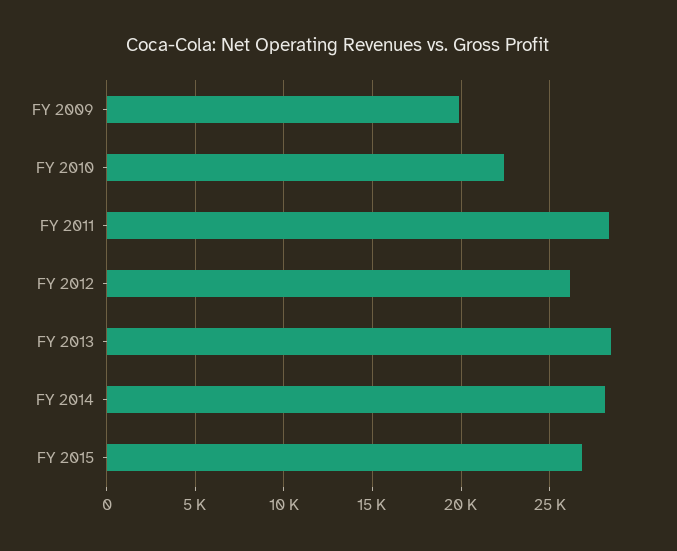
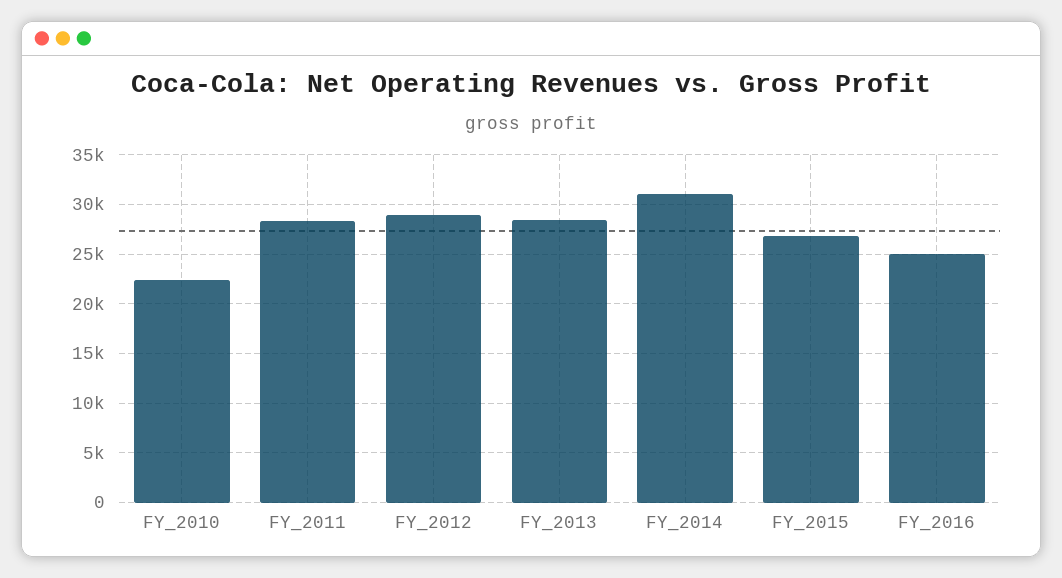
FY 2009: 20000 -> none
FY 2012: 26000 -> 29000
FY 2014: 28000 -> 31000
FY_2016: none -> 25000

